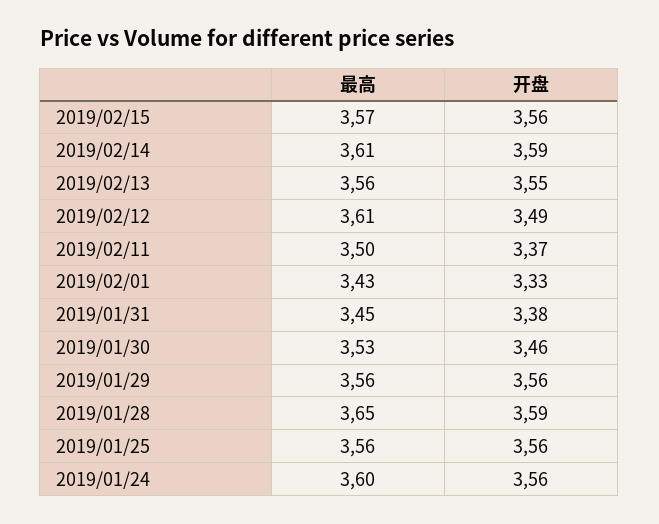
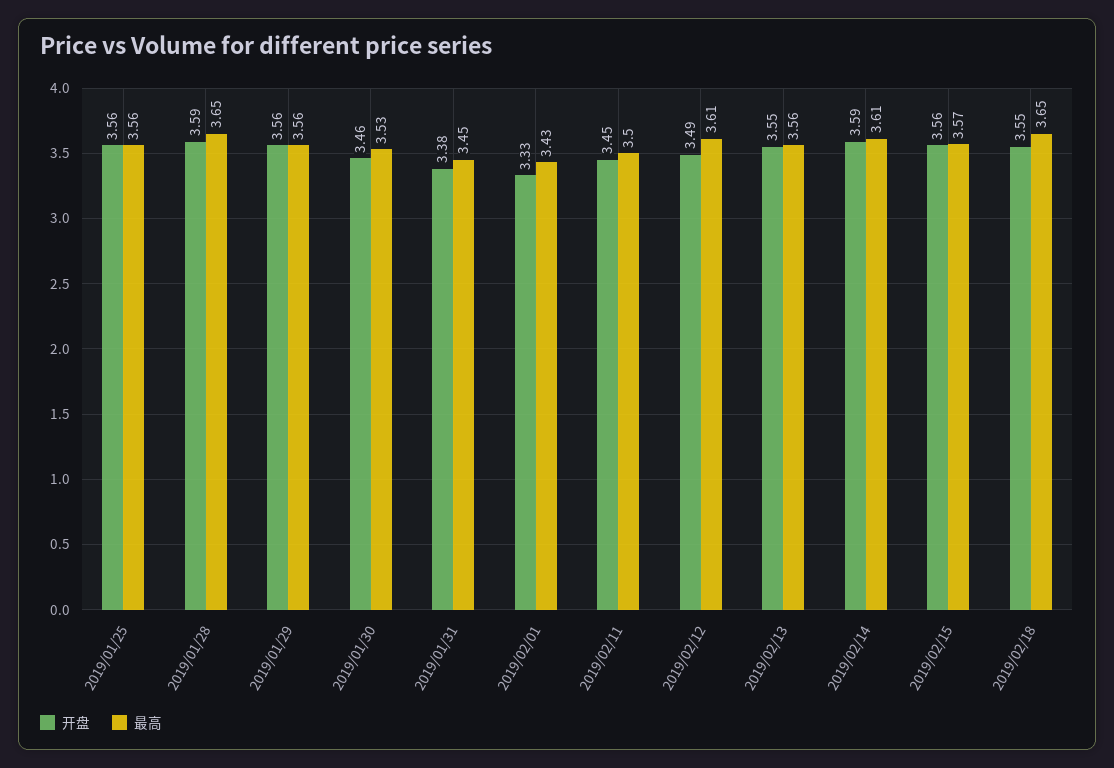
开盘, 2019/02/11: 3.37 -> 3.45
最高, 2019/01/24: 3.6 -> none
开盘, 2019/01/24: 3.56 -> none
开盘, 2019/02/18: none -> 3.55
最高, 2019/02/18: none -> 3.65

